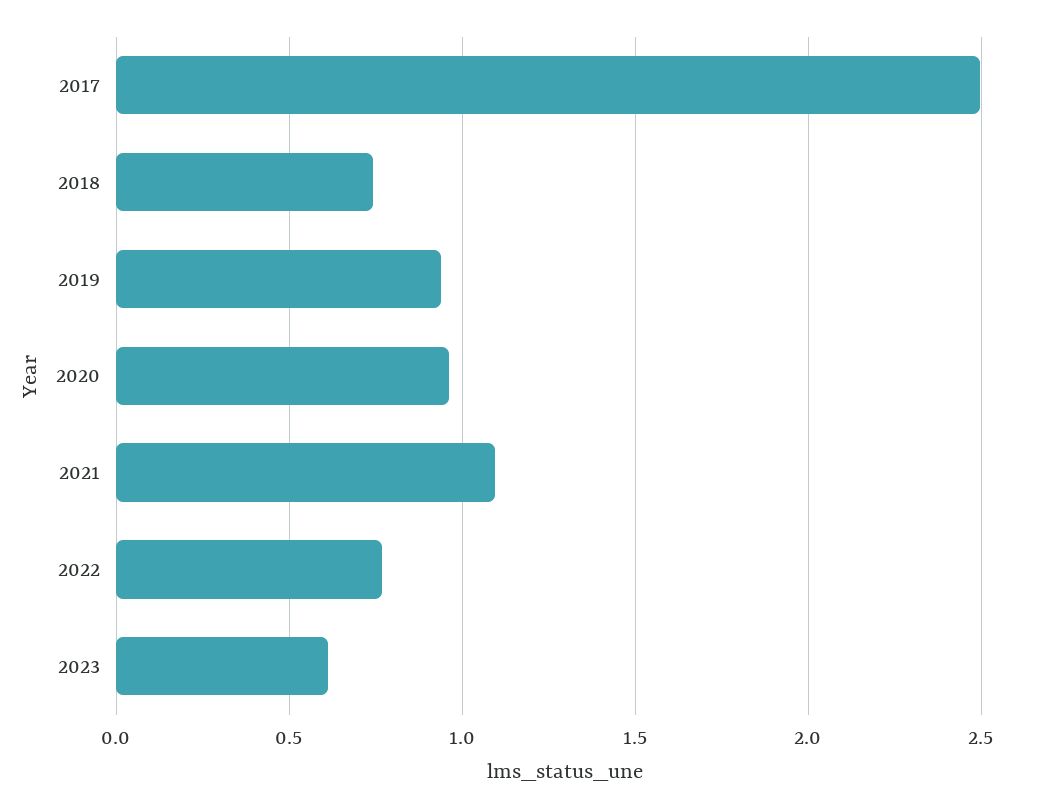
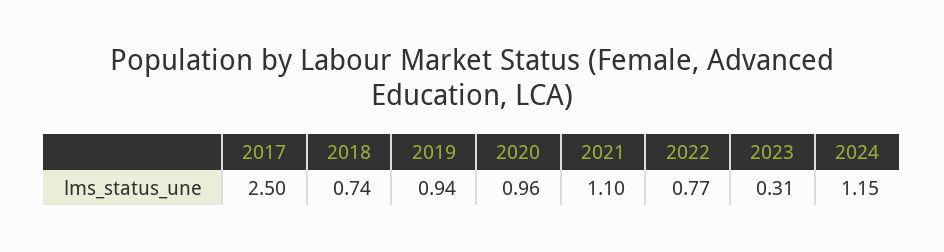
2023: 0.6 -> 0.31
2024: none -> 1.15

